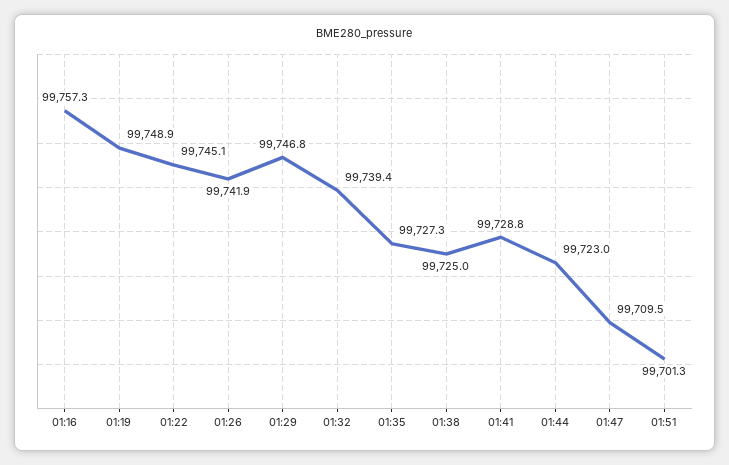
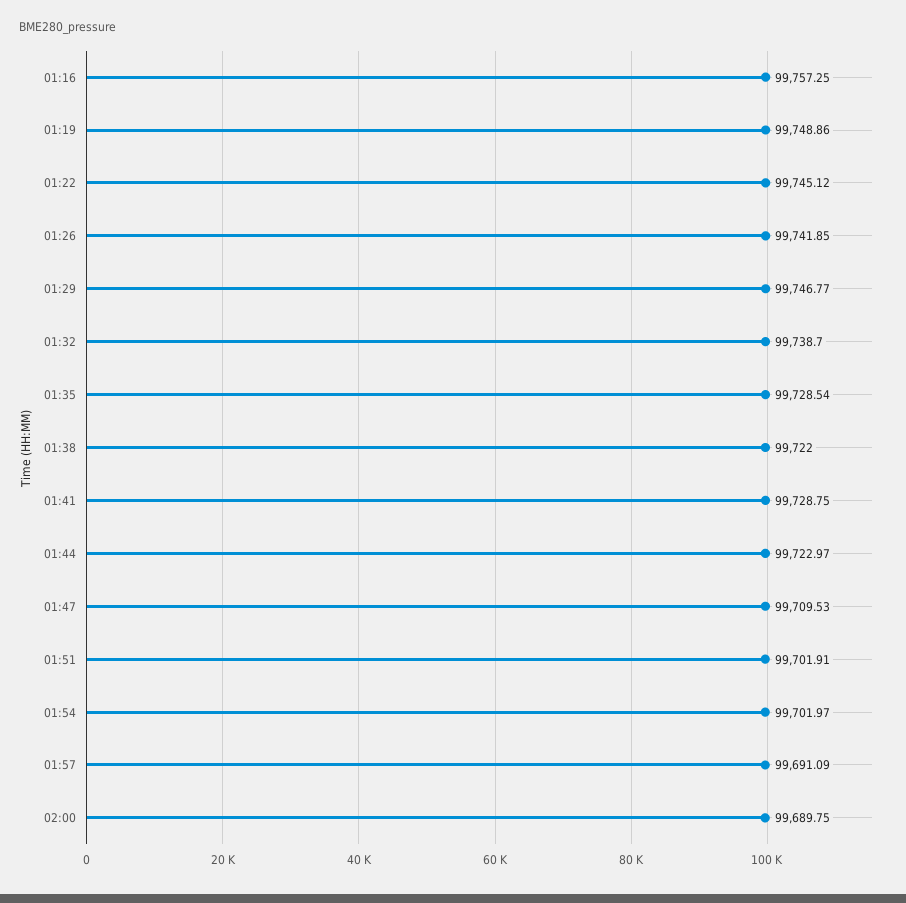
01:32: 99739.4 -> 99738.7
01:35: 99727.3 -> 99728.54
01:38: 99725 -> 99722
01:51: 99701.3 -> 99701.91
01:54: none -> 99701.97
01:57: none -> 99691.09
02:00: none -> 99689.75

